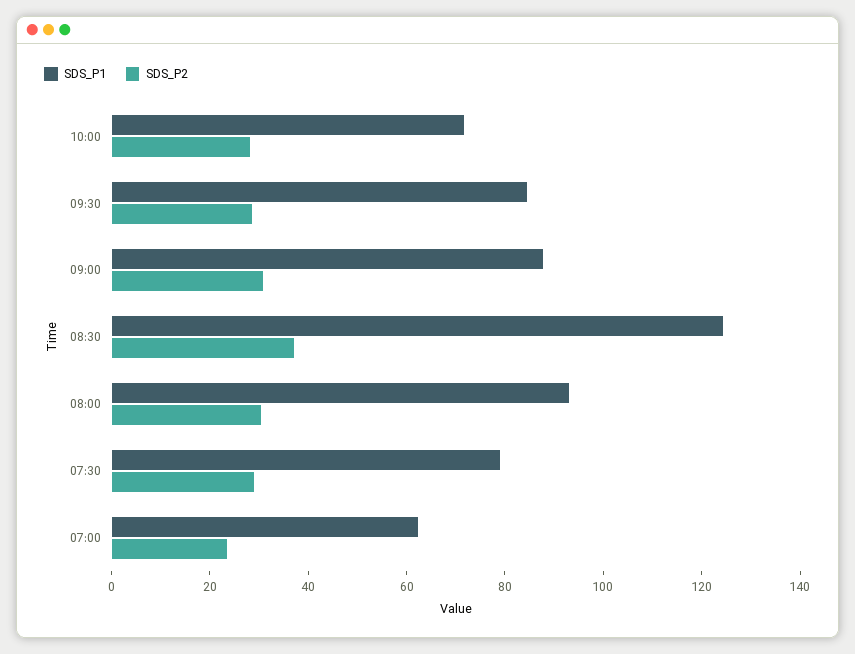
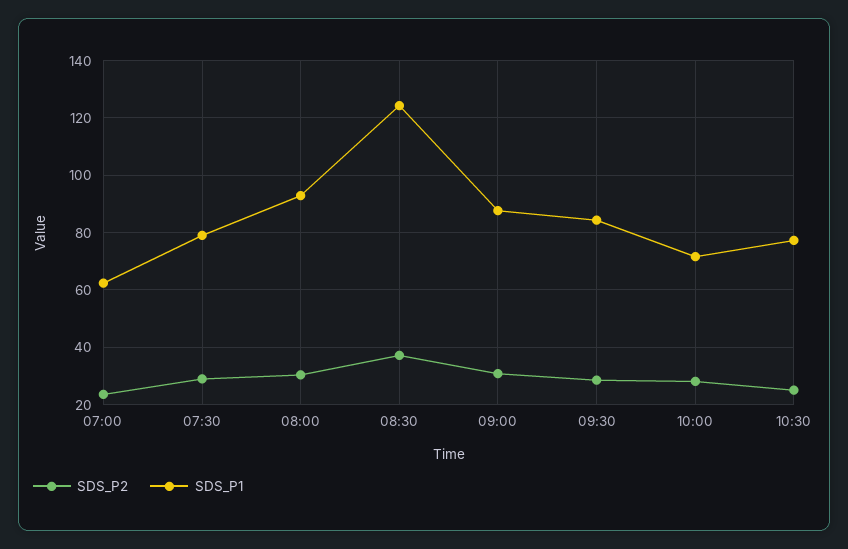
SDS_P2, 10:30: none -> 25
SDS_P1, 10:30: none -> 77.5

